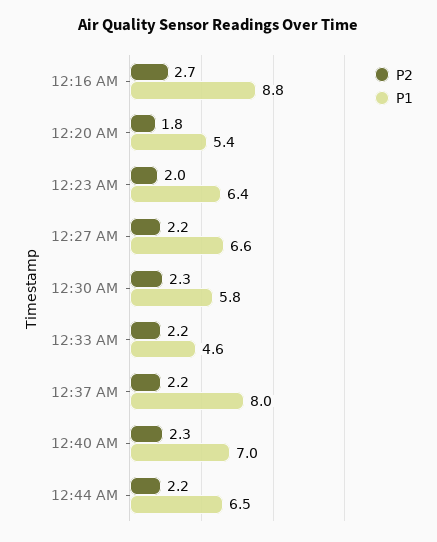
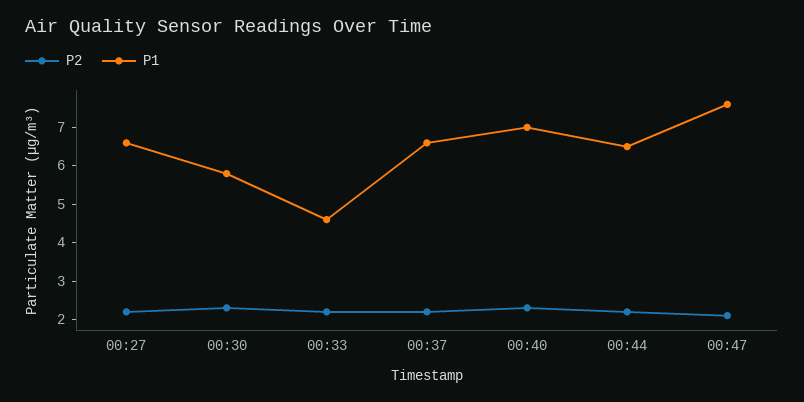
P2, 12:16 AM: 2.7 -> none
P1, 12:16 AM: 8.8 -> none
P2, 12:20 AM: 1.8 -> none
P1, 12:20 AM: 5.4 -> none
P2, 12:23 AM: 2 -> none
P1, 12:23 AM: 6.4 -> none
P1, 12:37 AM: 8 -> 6.5
P2, 00:47: none -> 2
P1, 00:47: none -> 7.5

